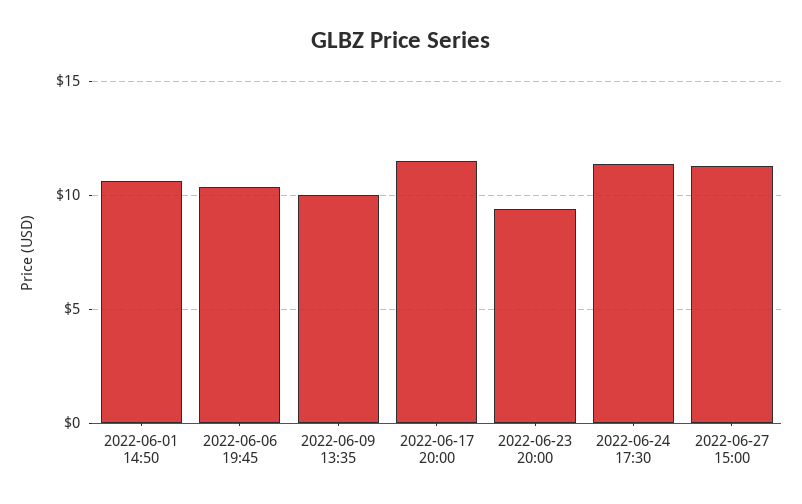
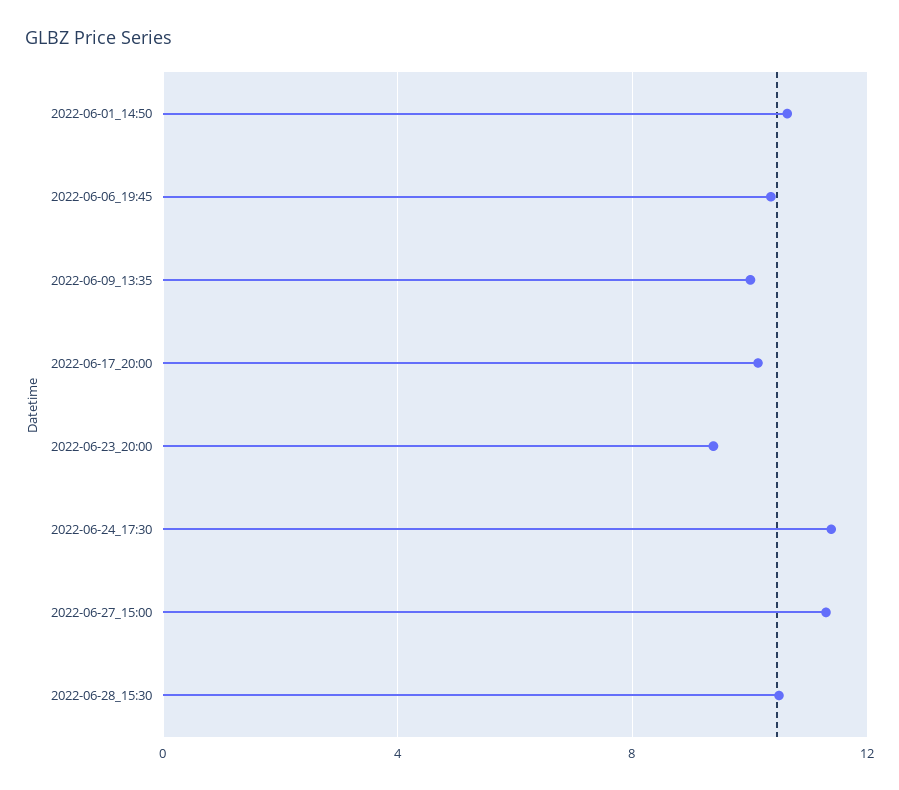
2022-06-17 20:00: 11.5 -> 10
2022-06-28_15:30: none -> 10.5

